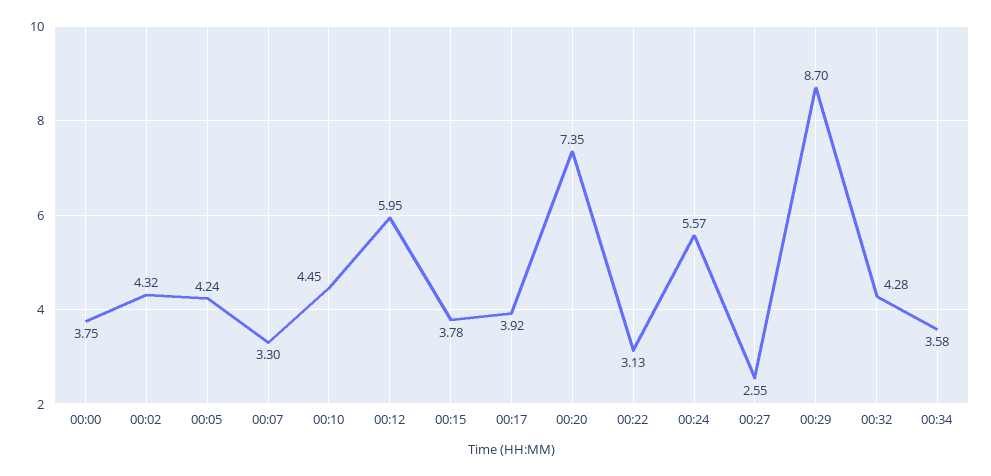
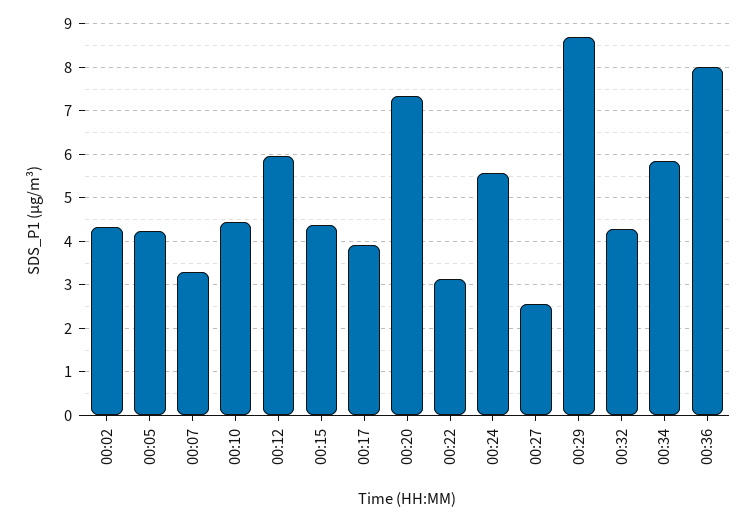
00:00: 3.75 -> none
00:15: 3.78 -> 4.4
00:34: 3.58 -> 5.8
00:36: none -> 8

